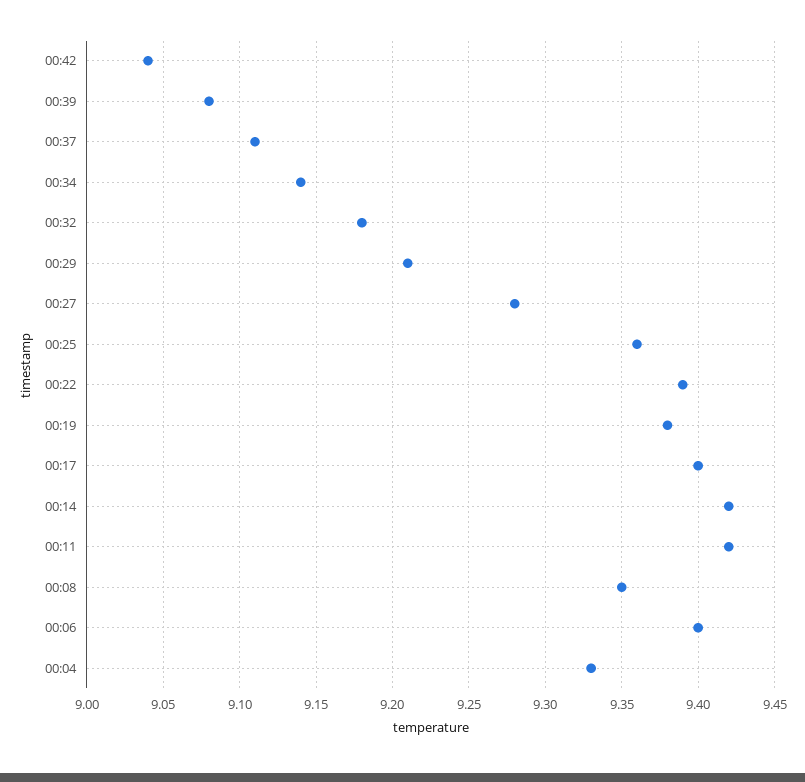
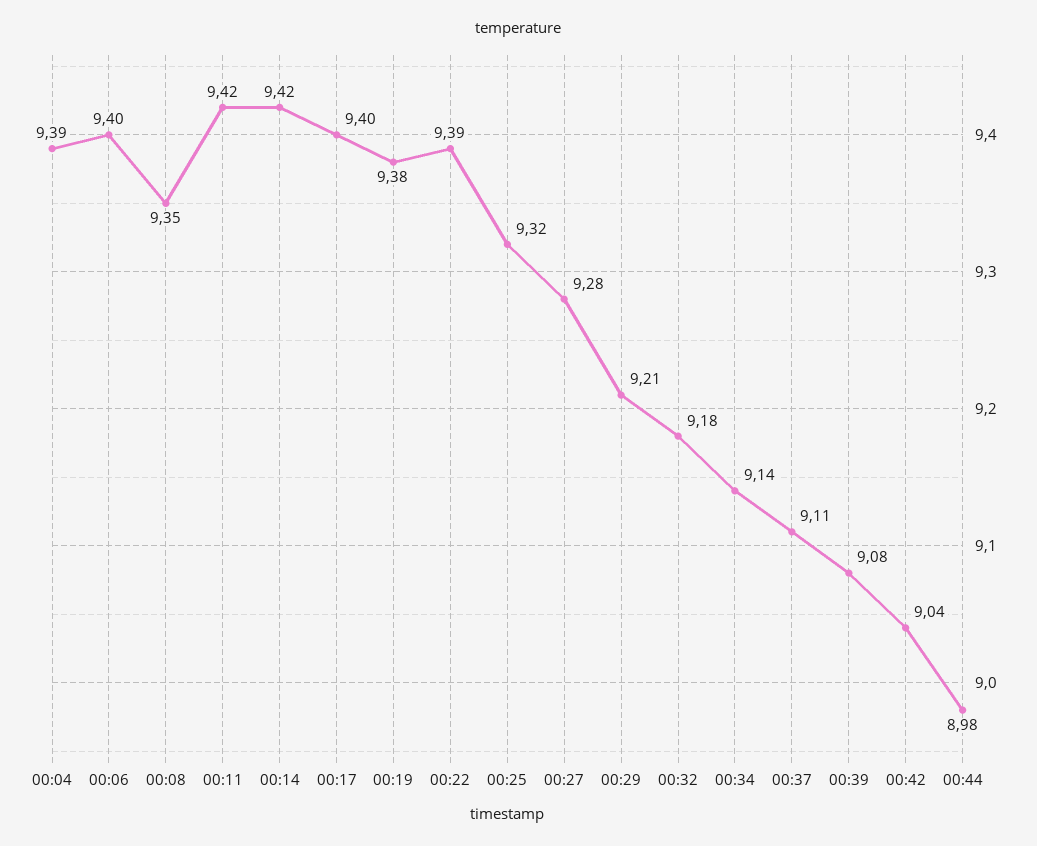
00:25: 9.36 -> 9.32
00:04: 9.33 -> 9.39
00:44: none -> 8.98

